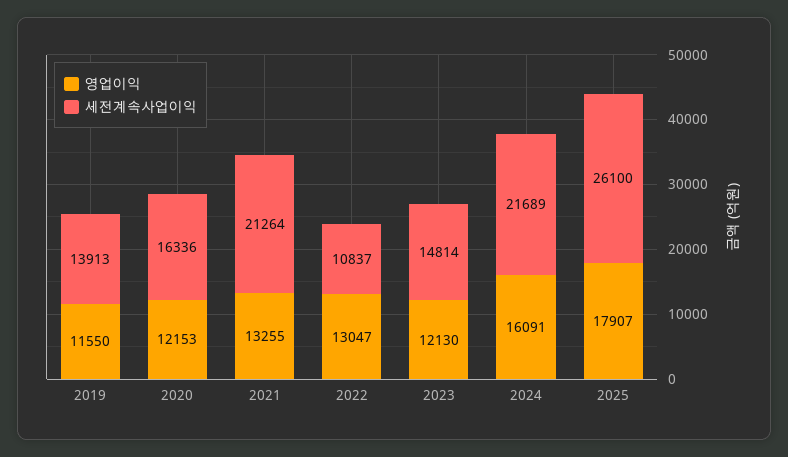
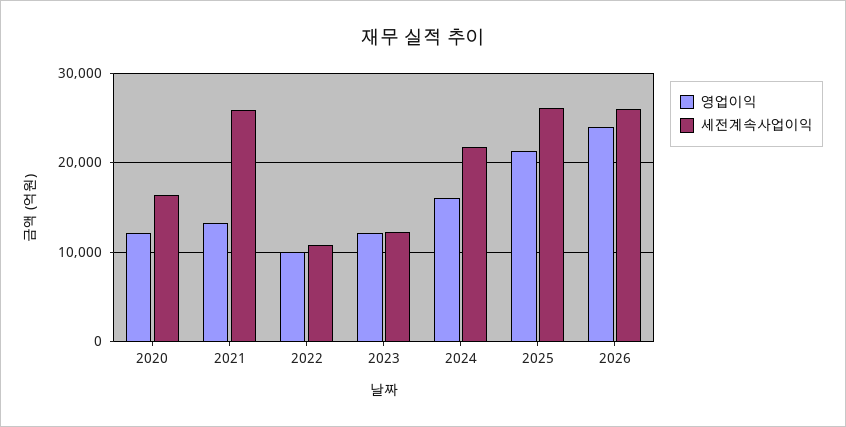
영업이익, 2019: 11550 -> none
세전계속사업이익, 2019: 13913 -> none
세전계속사업이익, 2021: 21264 -> 26000
영업이익, 2022: 13047 -> 10000
세전계속사업이익, 2023: 14814 -> 12000
영업이익, 2025: 17907 -> 21000
영업이익, 2026: none -> 24000
세전계속사업이익, 2026: none -> 26000

